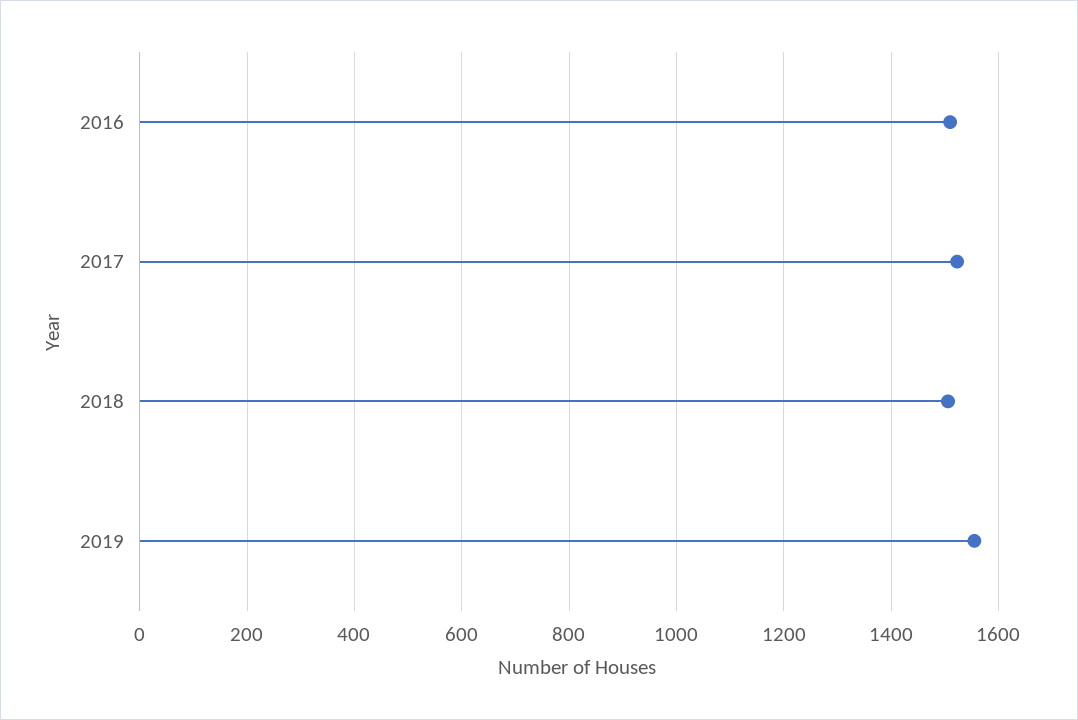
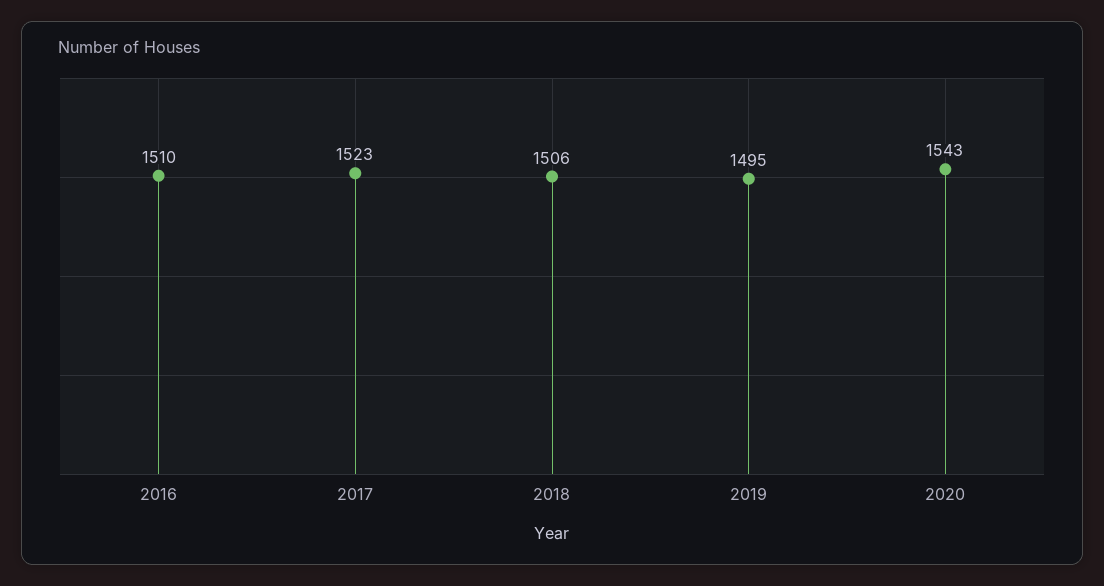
2019: 1560 -> 1495
2020: none -> 1543

